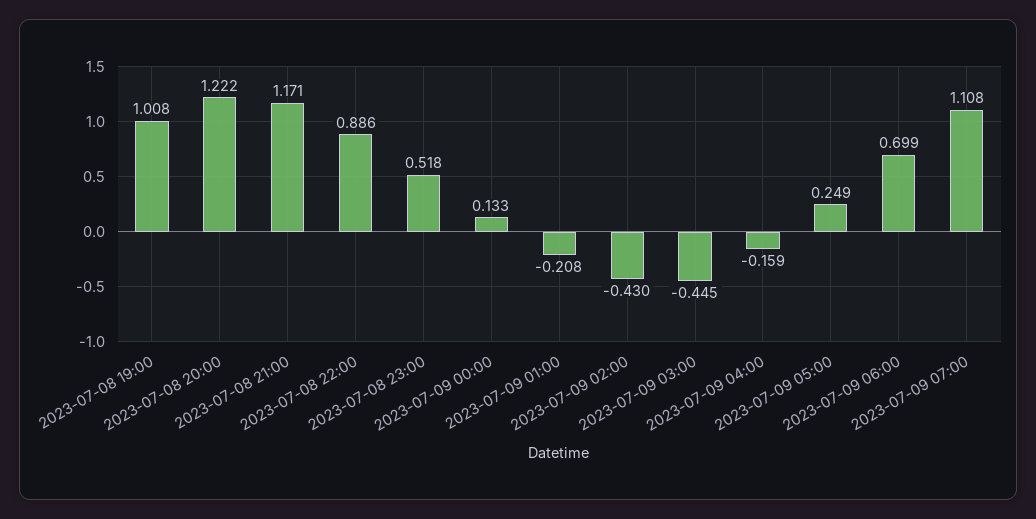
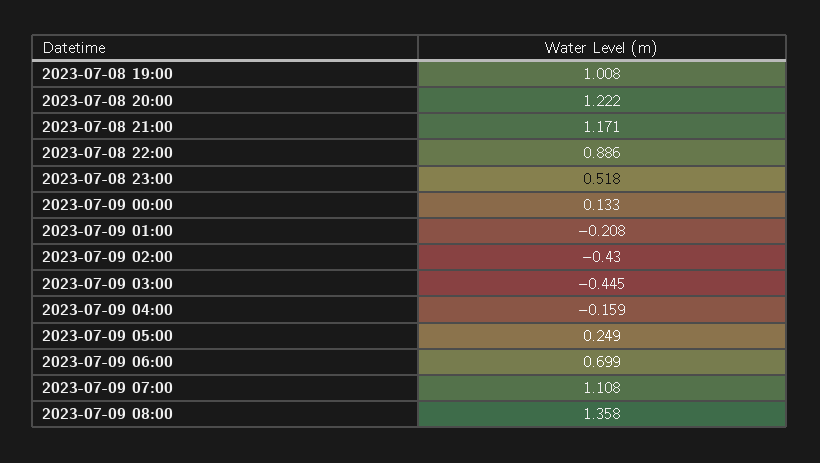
2023-07-09 08:00: none -> 1.358

